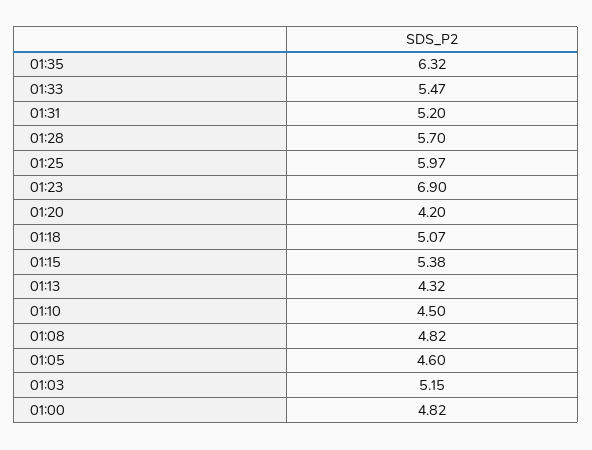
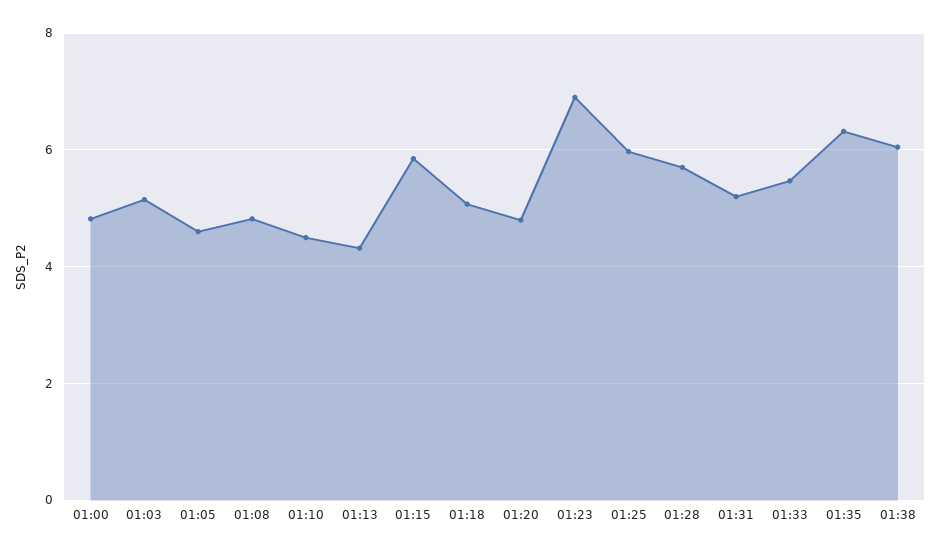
01:20: 4.2 -> 4.8
01:15: 5.38 -> 5.8
01:38: none -> 6

